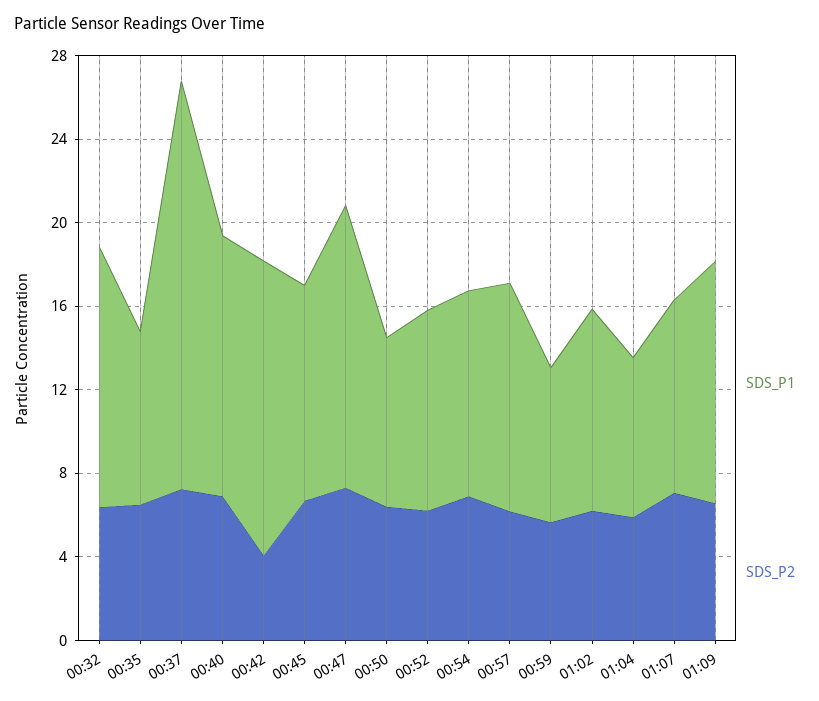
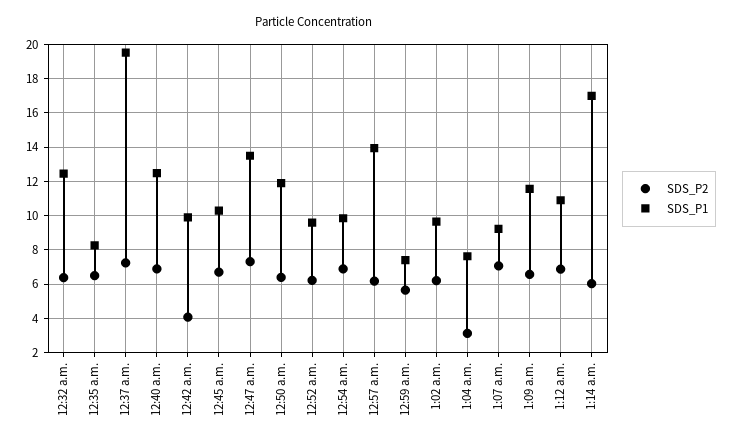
SDS_P1, 00:42: 14 -> 10
SDS_P1, 00:50: 8 -> 12
SDS_P1, 00:57: 11 -> 14
SDS_P2, 01:04: 6 -> 3
SDS_P2, 1:12 a.m.: none -> 7
SDS_P1, 1:12 a.m.: none -> 11
SDS_P2, 1:14 a.m.: none -> 6
SDS_P1, 1:14 a.m.: none -> 17

